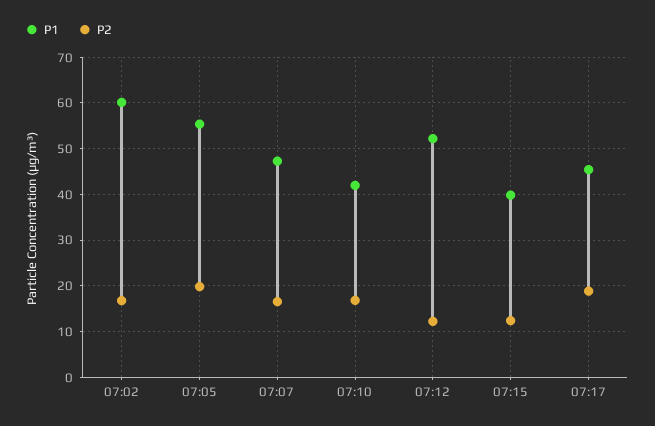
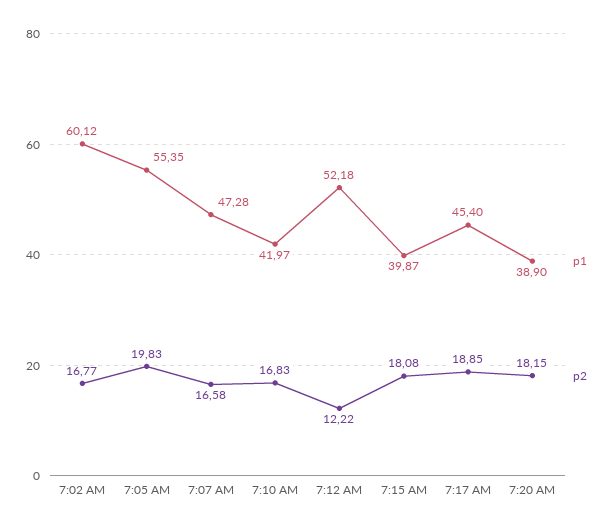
P2, 07:15: 12 -> 18.08
P1, 7:20 AM: none -> 38.9
P2, 7:20 AM: none -> 18.15

